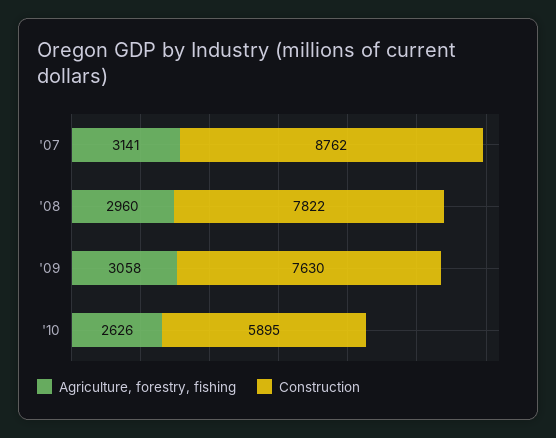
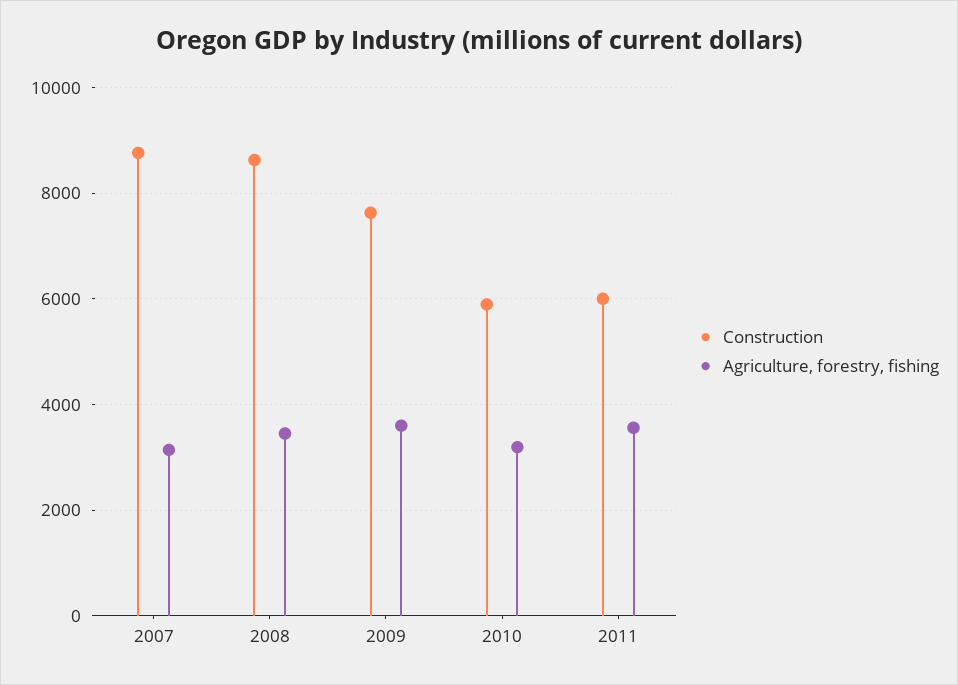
Agriculture, forestry, fishing, '08: 2960 -> 3400
Construction, '08: 7822 -> 8600
Agriculture, forestry, fishing, '09: 3058 -> 3600
Agriculture, forestry, fishing, '10: 2626 -> 3200
Construction, 2011: none -> 6000
Agriculture, forestry, fishing, 2011: none -> 3600

